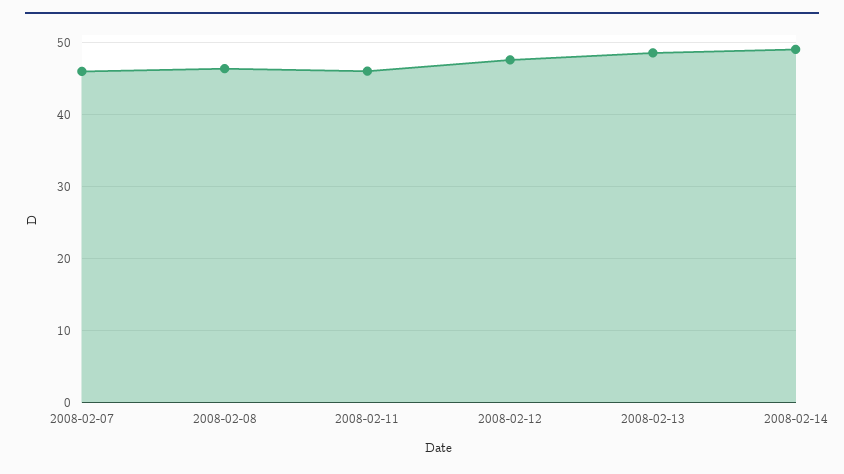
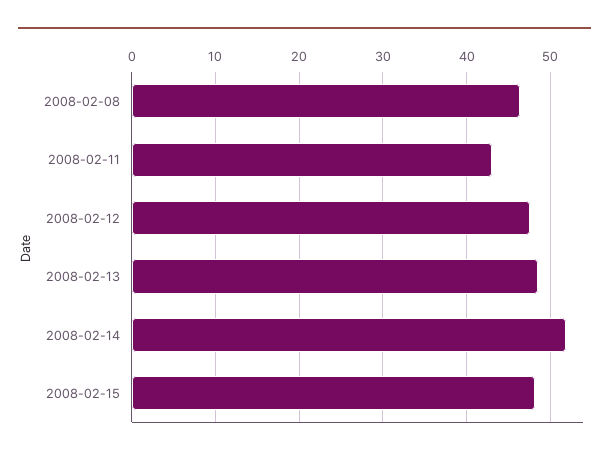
2008-02-07: 46 -> none
2008-02-11: 46 -> 43
2008-02-14: 49 -> 52
2008-02-15: none -> 48

